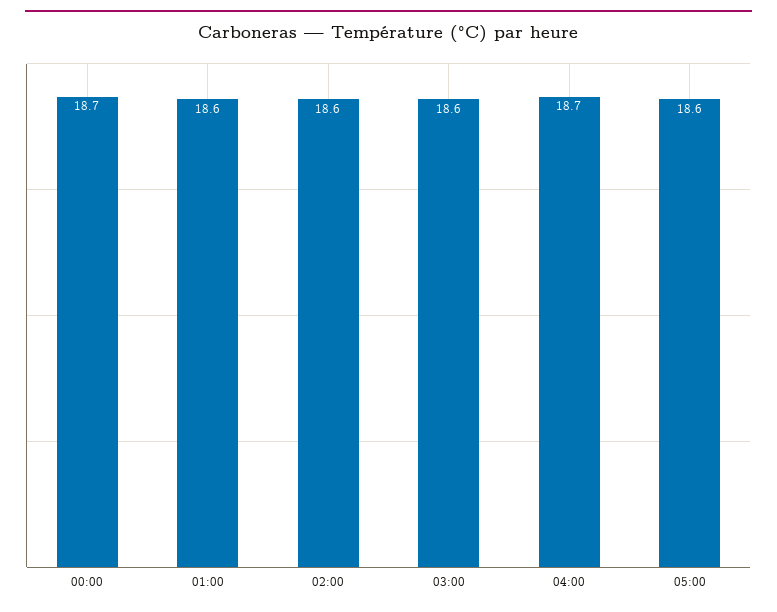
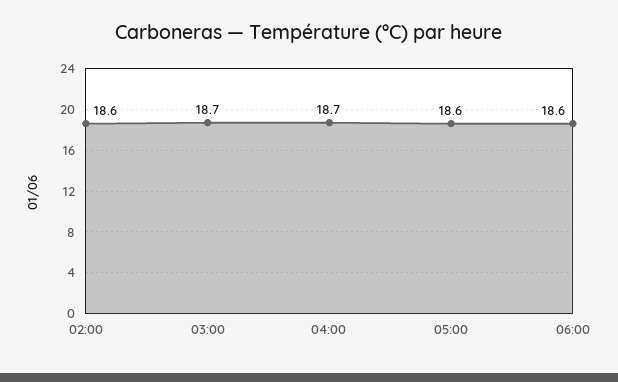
00:00: 18.7 -> none
01:00: 18.6 -> none
03:00: 18.6 -> 18.7
06:00: none -> 18.6

